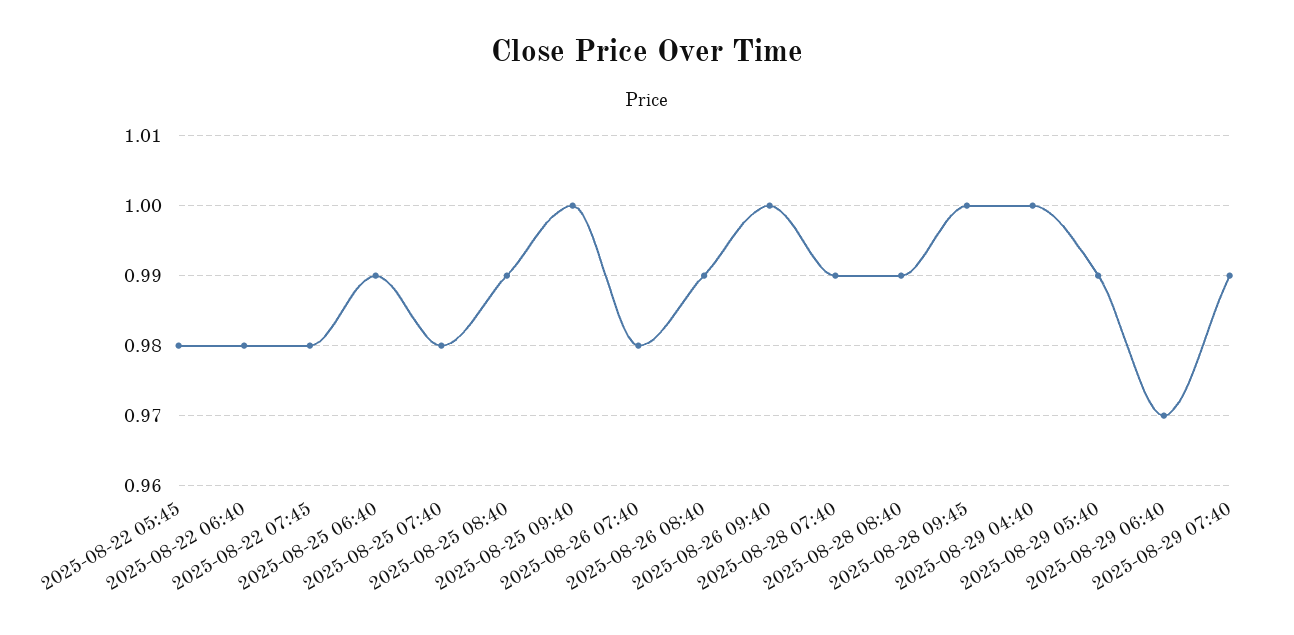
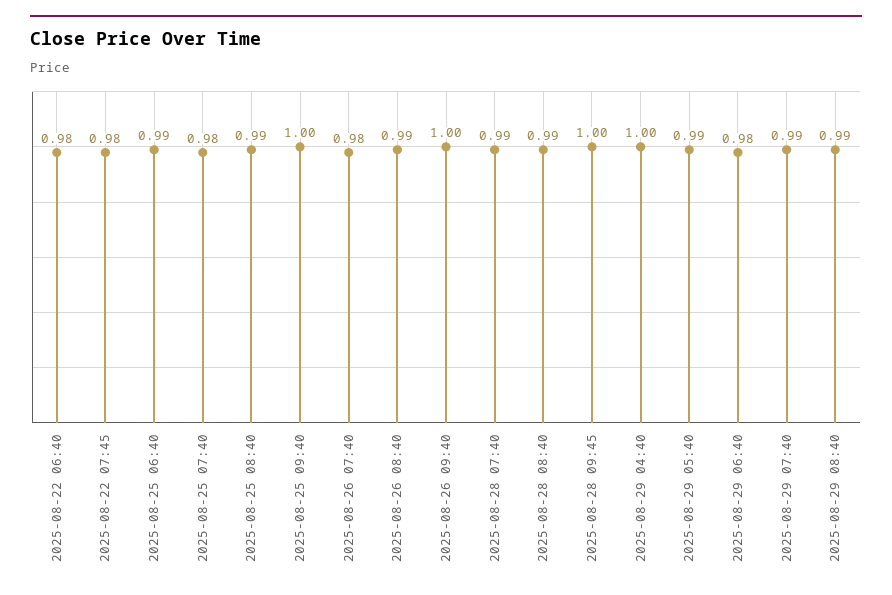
2025-08-22 05:45: 0.98 -> none
2025-08-29 06:40: 0.97 -> 0.98
2025-08-29 08:40: none -> 0.99

